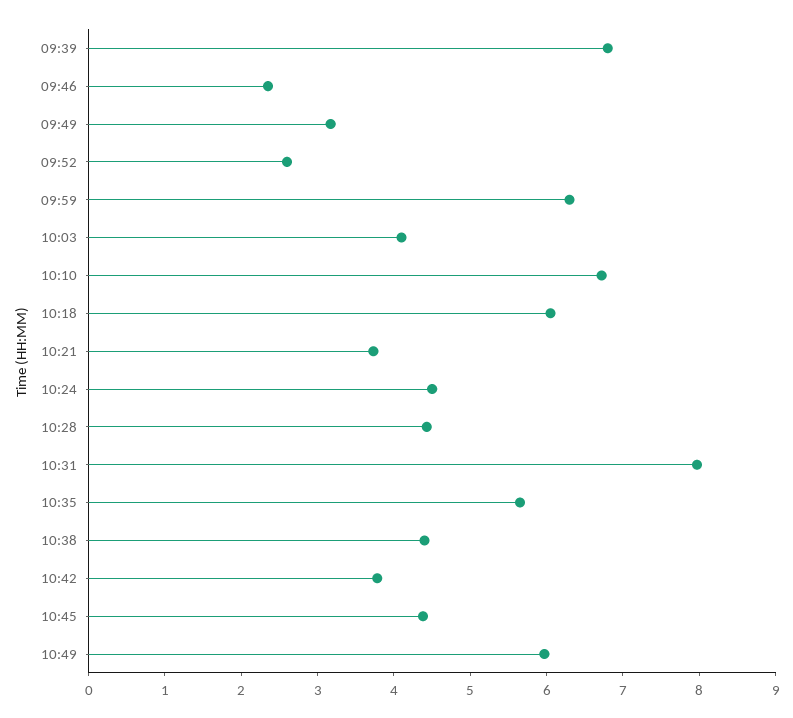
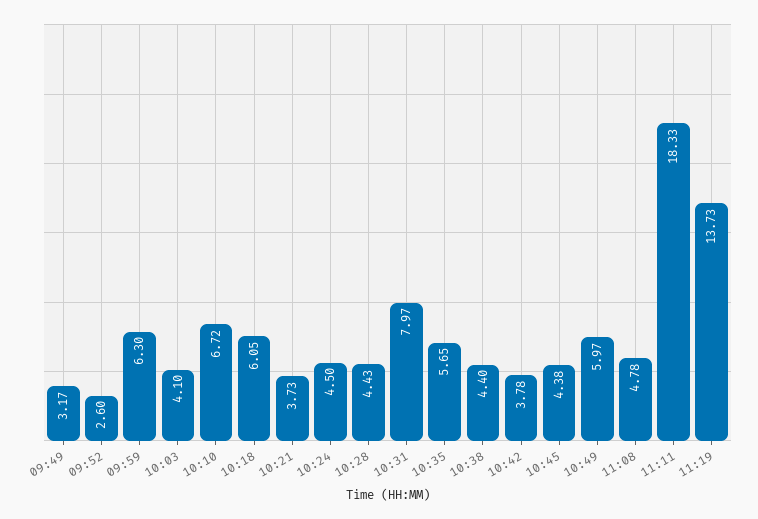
09:39: 6.8 -> none
09:46: 2.4 -> none
11:08: none -> 4.78
11:11: none -> 18.33
11:19: none -> 13.73

